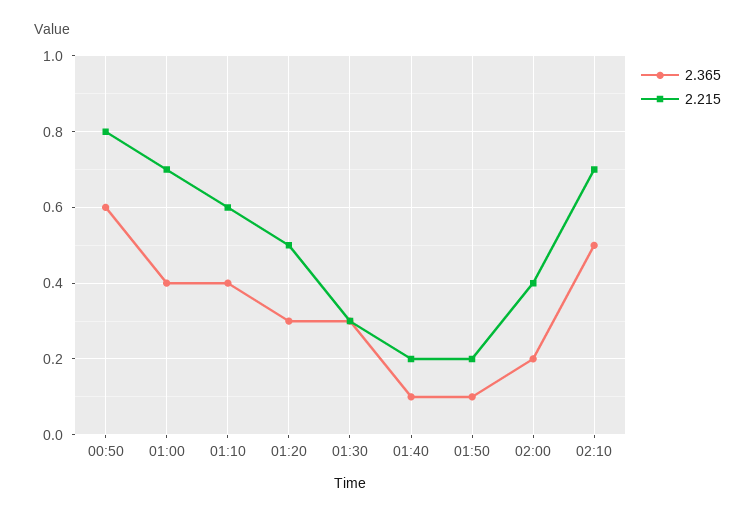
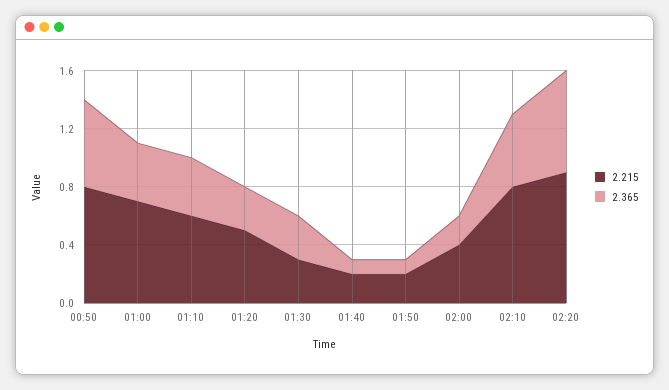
2.215, 02:10: 0.7 -> 0.8
2.215, 02:20: none -> 0.9
2.365, 02:20: none -> 0.7

